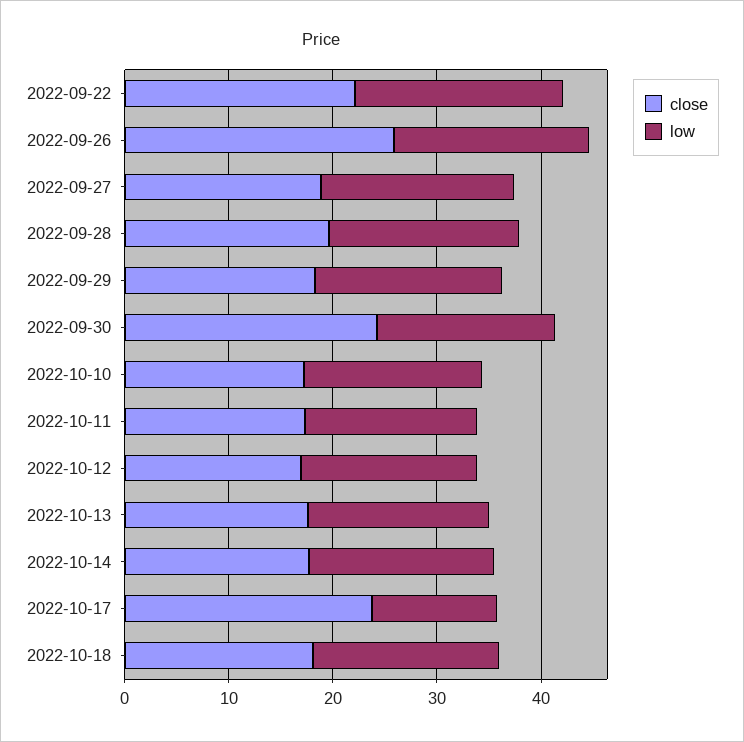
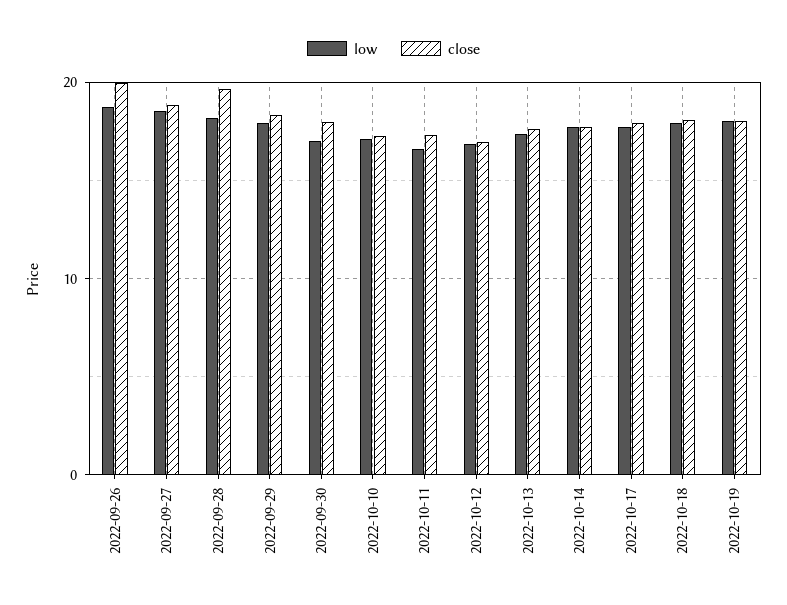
close, 2022-09-22: 22 -> none
low, 2022-09-22: 20 -> none
close, 2022-09-26: 26 -> 20
close, 2022-09-30: 24 -> 18
close, 2022-10-17: 24 -> 18
low, 2022-10-17: 12 -> 18
low, 2022-10-19: none -> 18
close, 2022-10-19: none -> 18

